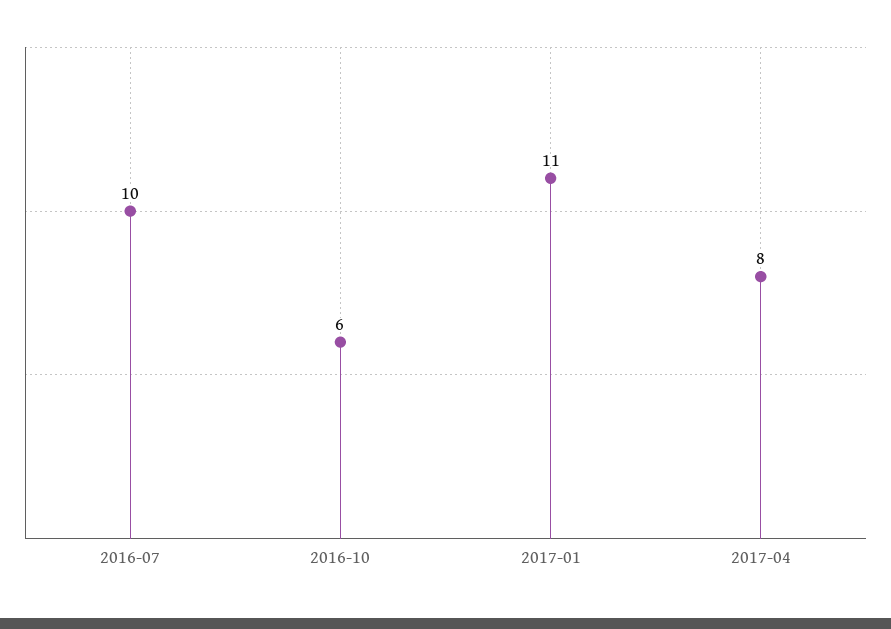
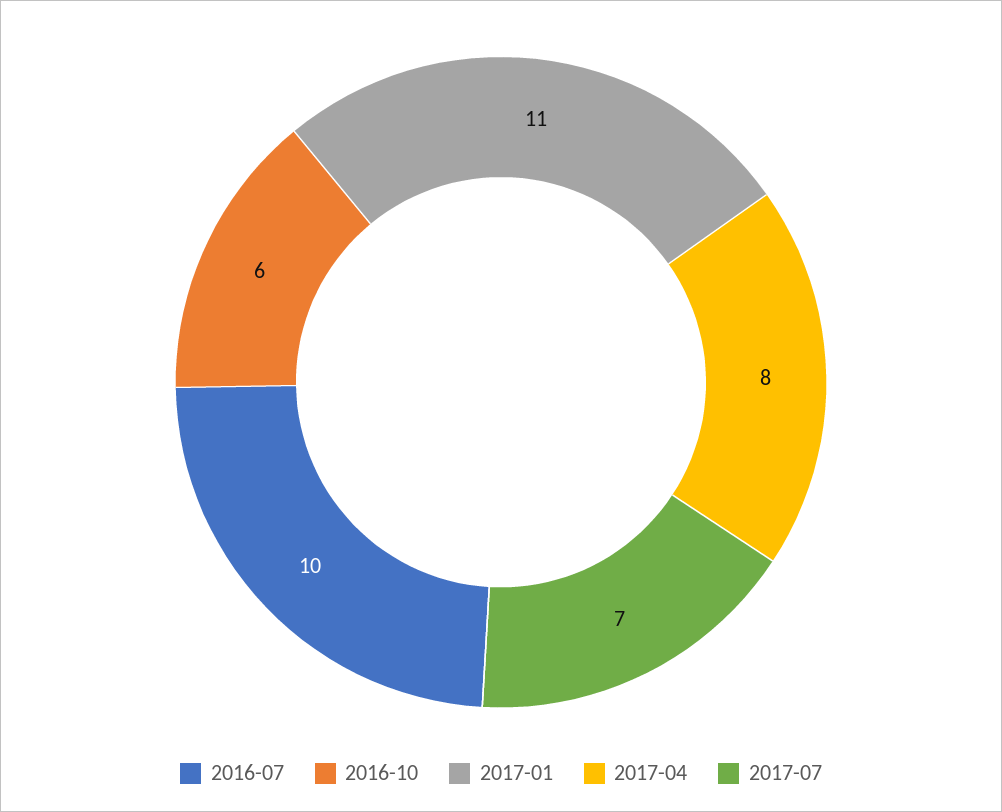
2017-07: none -> 7

